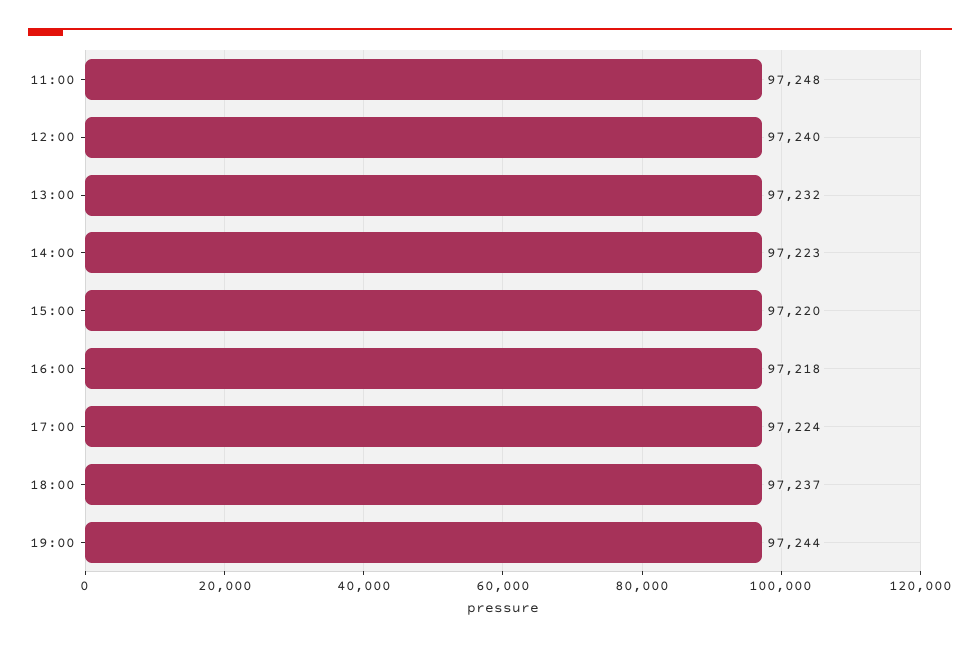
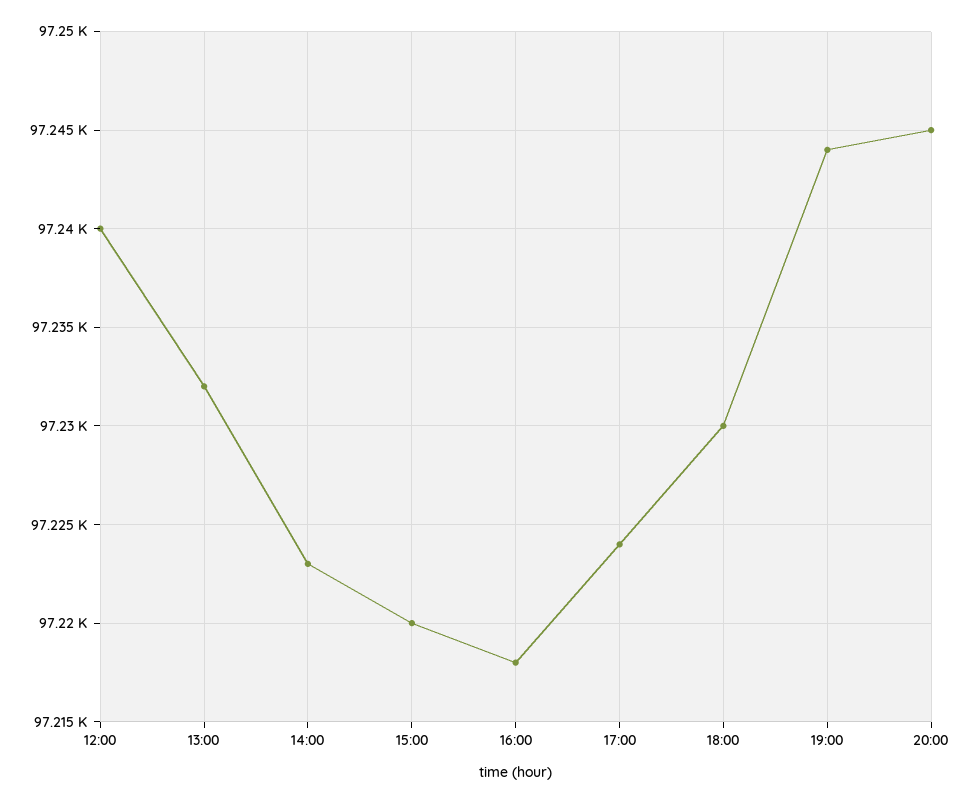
11:00: 97248 -> none
18:00: 97237 -> 97230
20:00: none -> 97245

